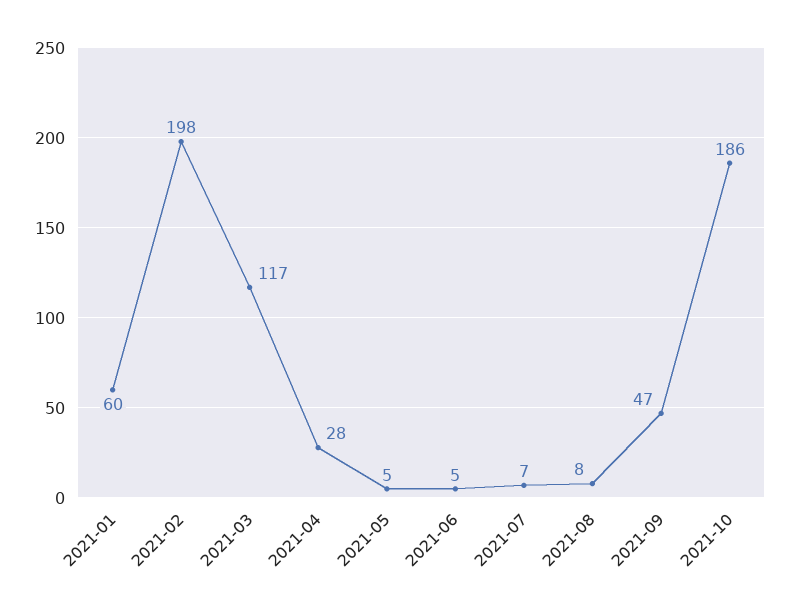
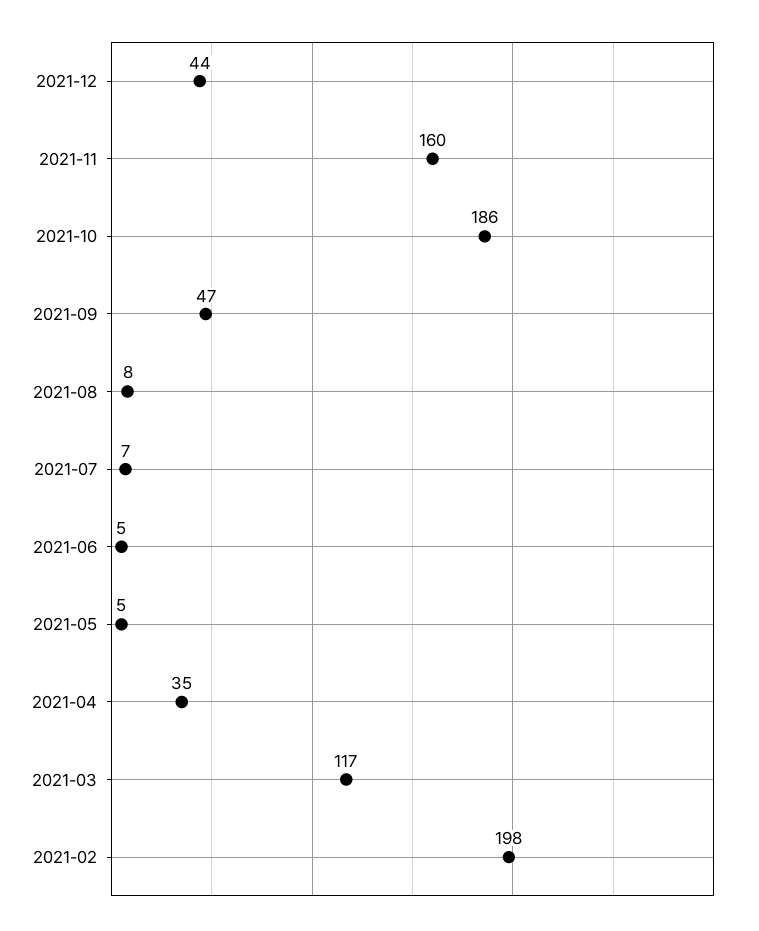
2021-01: 60 -> none
2021-04: 28 -> 35
2021-12: none -> 44
2021-11: none -> 160

